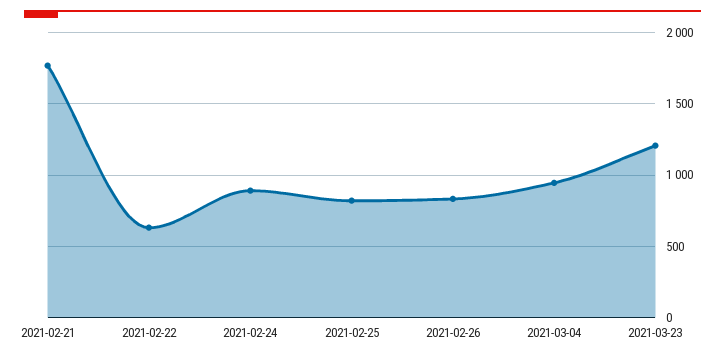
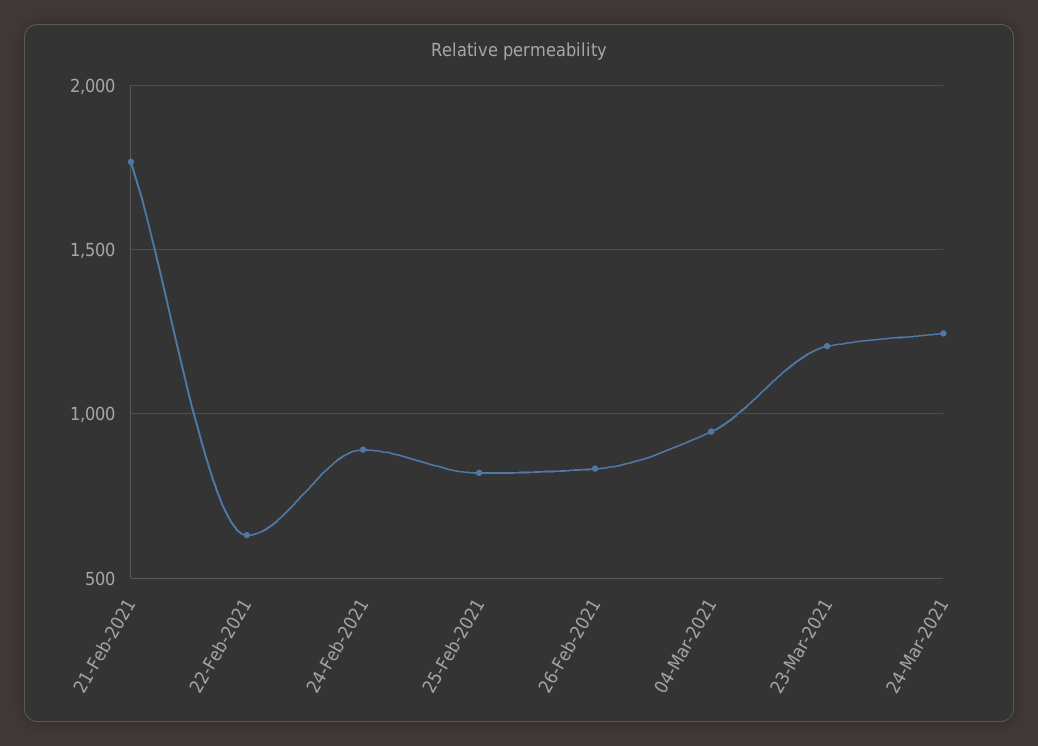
24-Mar-2021: none -> 1250

